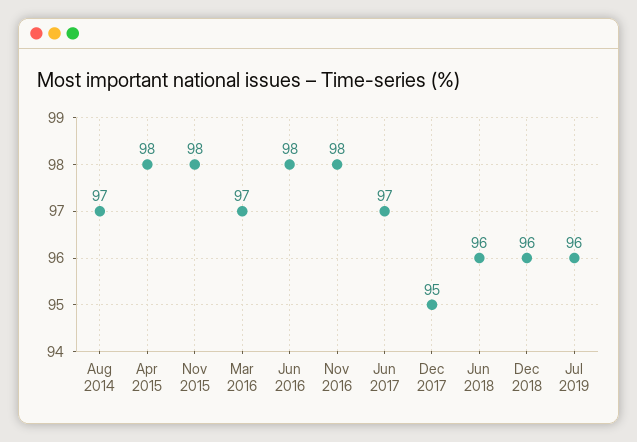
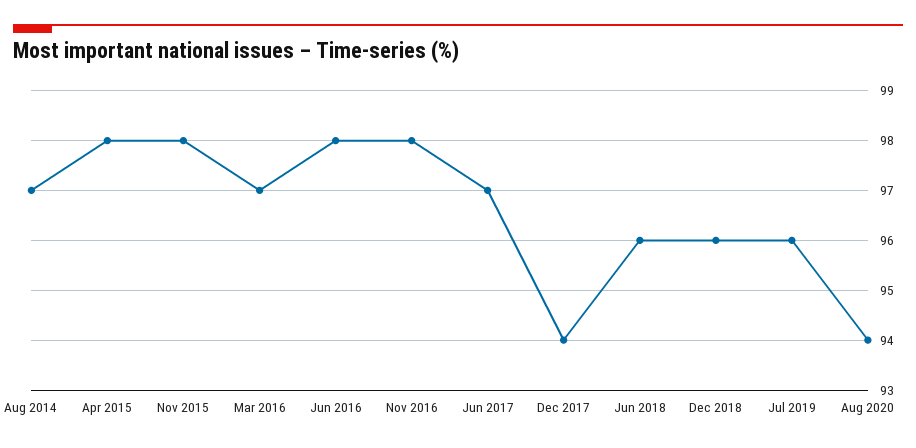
Dec 2017: 95 -> 94
Aug 2020: none -> 94

